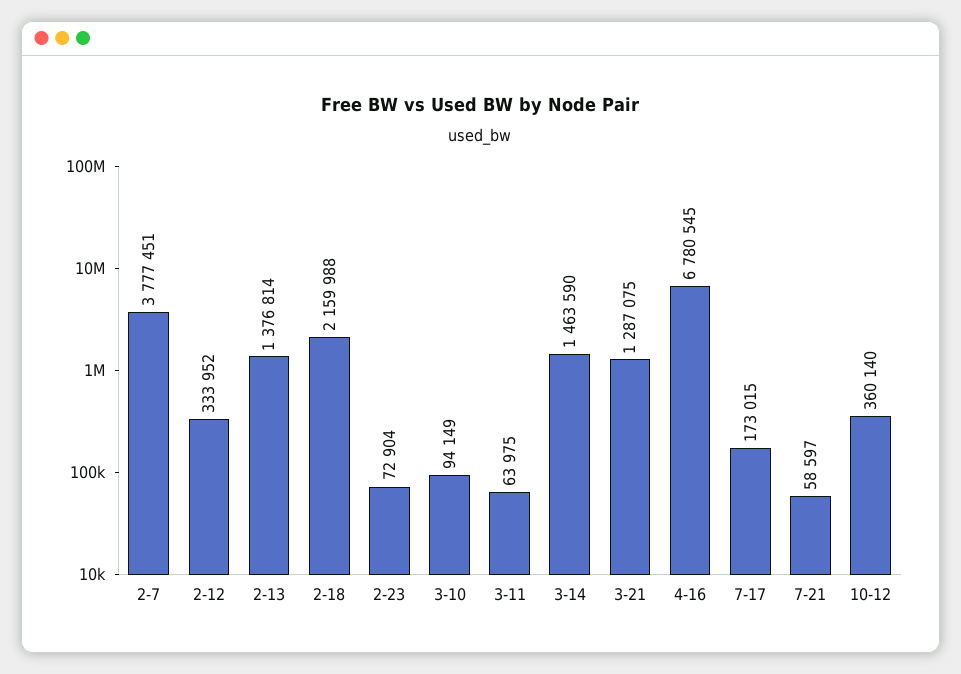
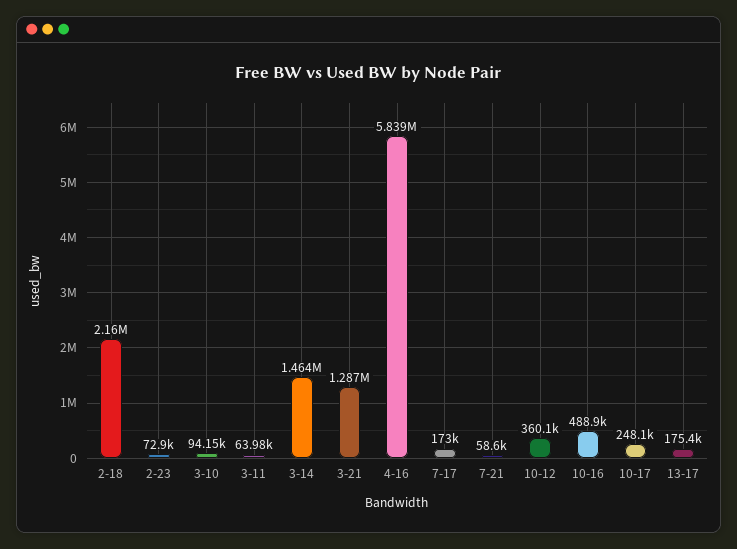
2-7: 3777451 -> none
2-12: 333952 -> none
2-13: 1376814 -> none
4-16: 6780545 -> 5839000
10-16: none -> 488900
10-17: none -> 248100
13-17: none -> 175400

